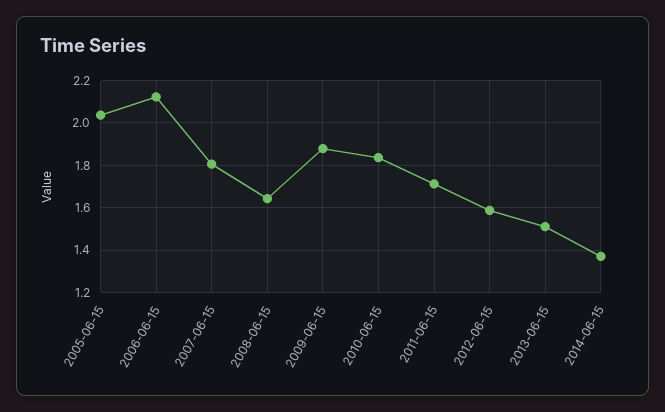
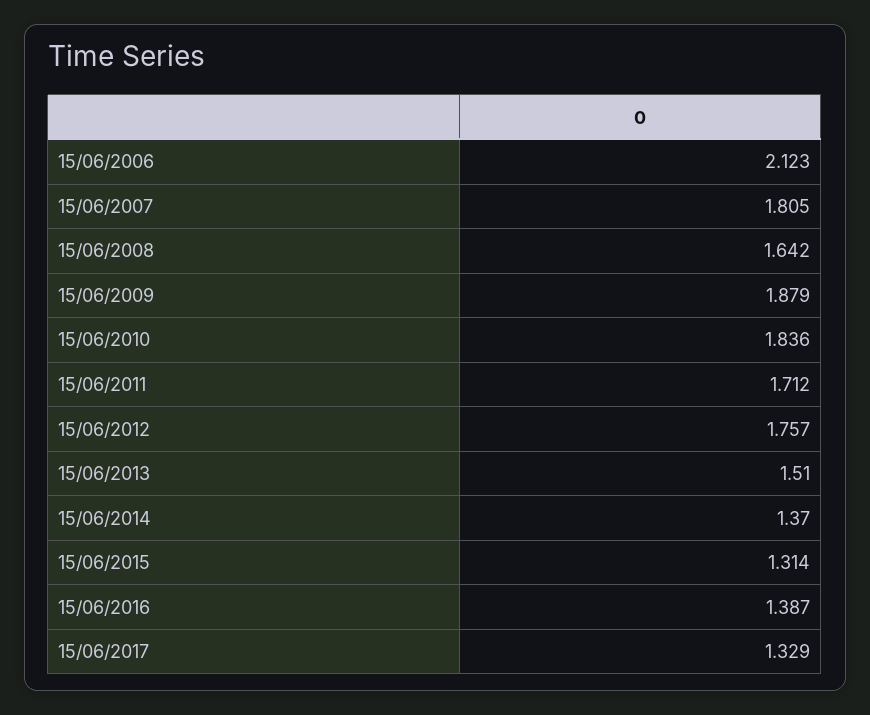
2005-06-15: 2.05 -> none
2012-06-15: 1.6 -> 1.757
15/06/2015: none -> 1.314
15/06/2016: none -> 1.387
15/06/2017: none -> 1.329

